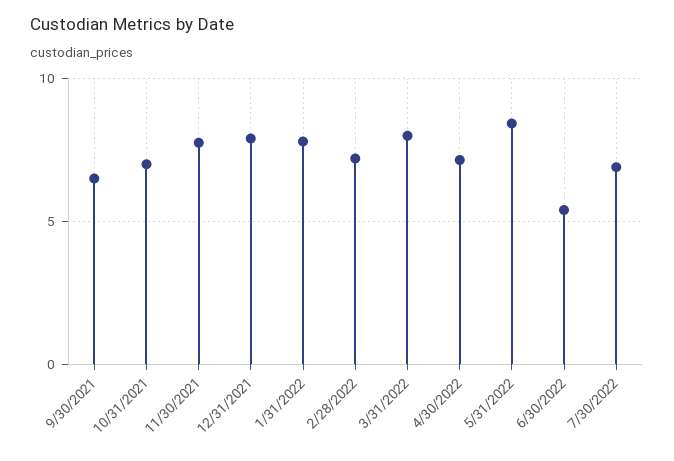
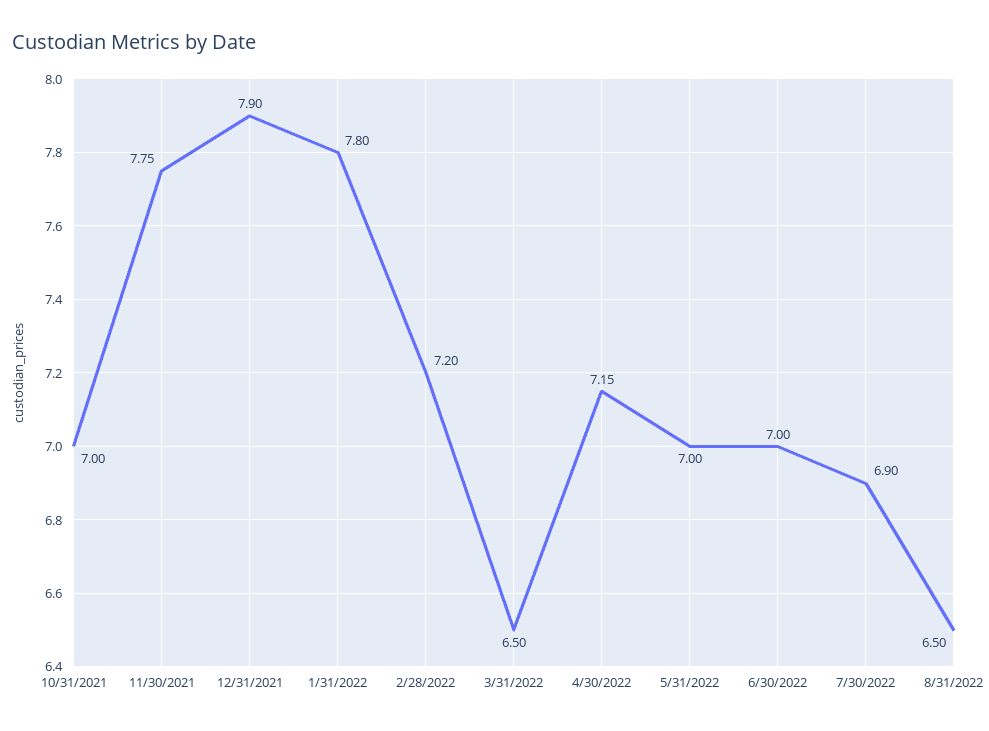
9/30/2021: 6.5 -> none
3/31/2022: 8 -> 6.5
5/31/2022: 8.5 -> 7
6/30/2022: 5.5 -> 7
8/31/2022: none -> 6.5

